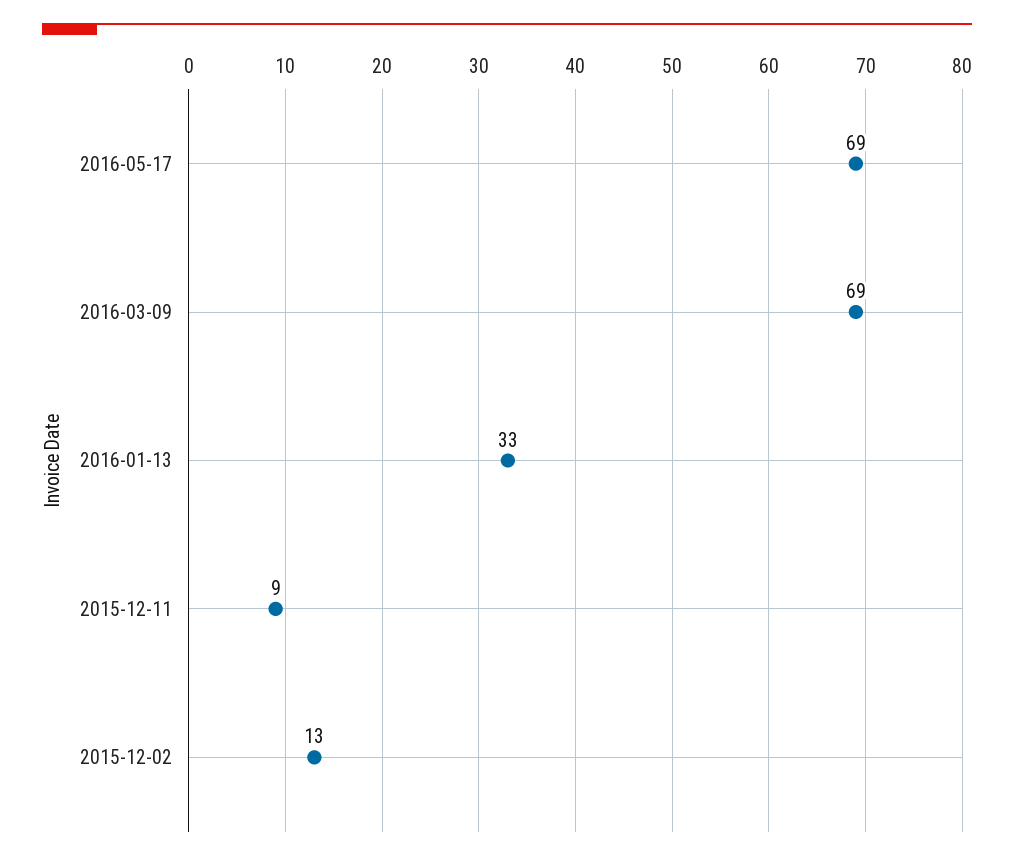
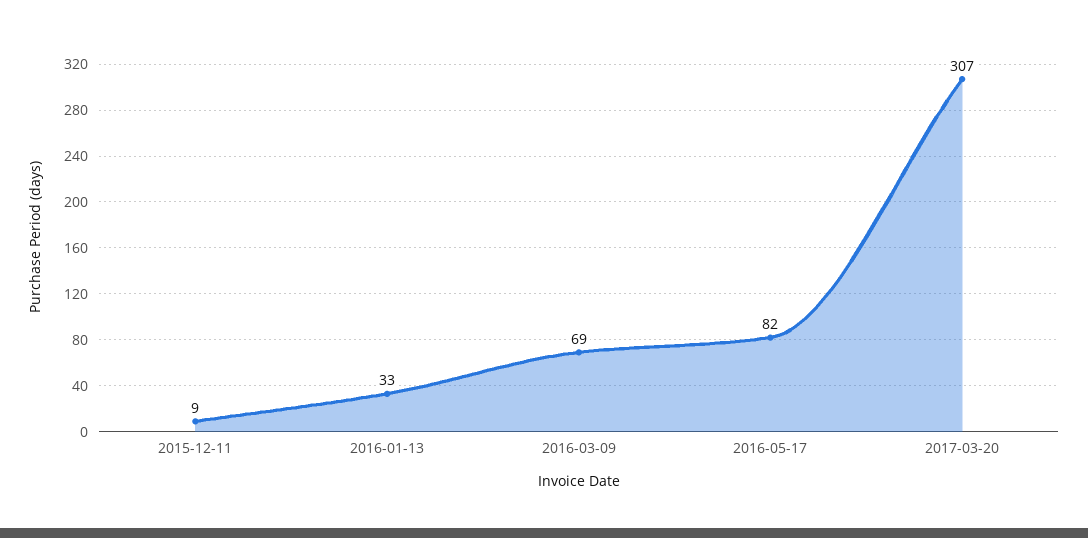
2016-05-17: 69 -> 82
2015-12-02: 13 -> none
2017-03-20: none -> 307

